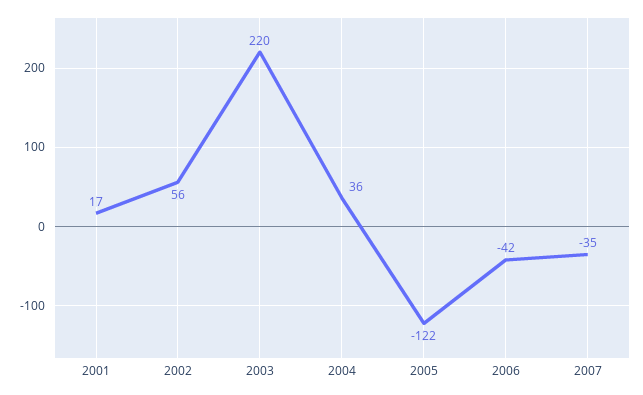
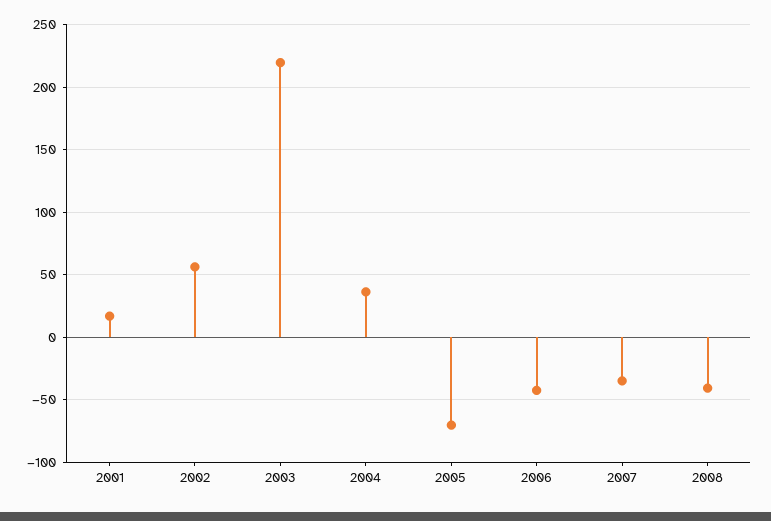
2005: -122 -> -70
2008: none -> -40

